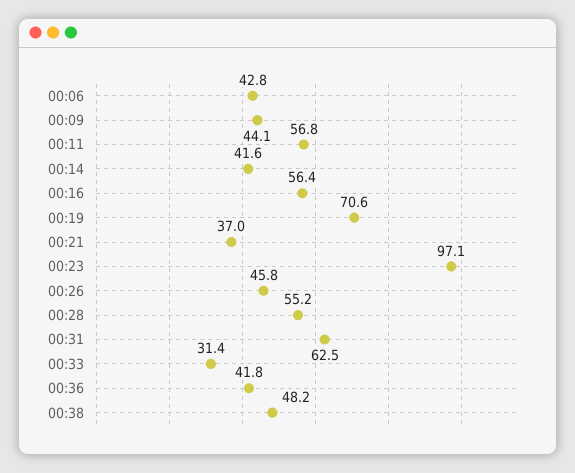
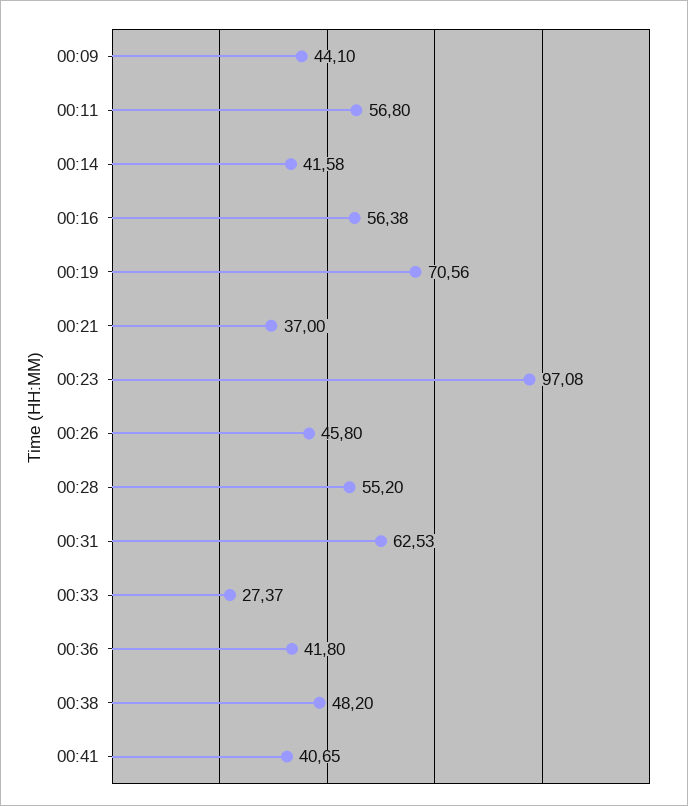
00:06: 42.8 -> none
00:33: 31.4 -> 27.37
00:41: none -> 40.65

